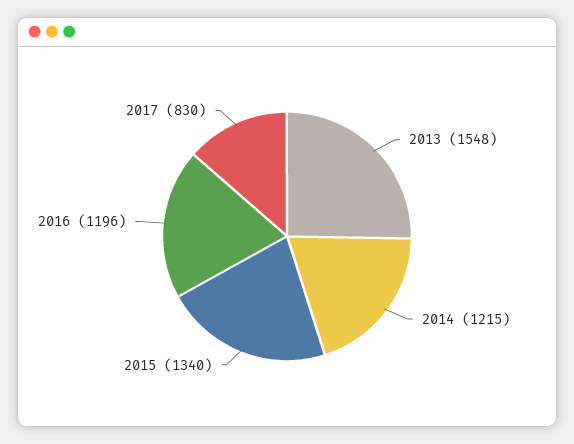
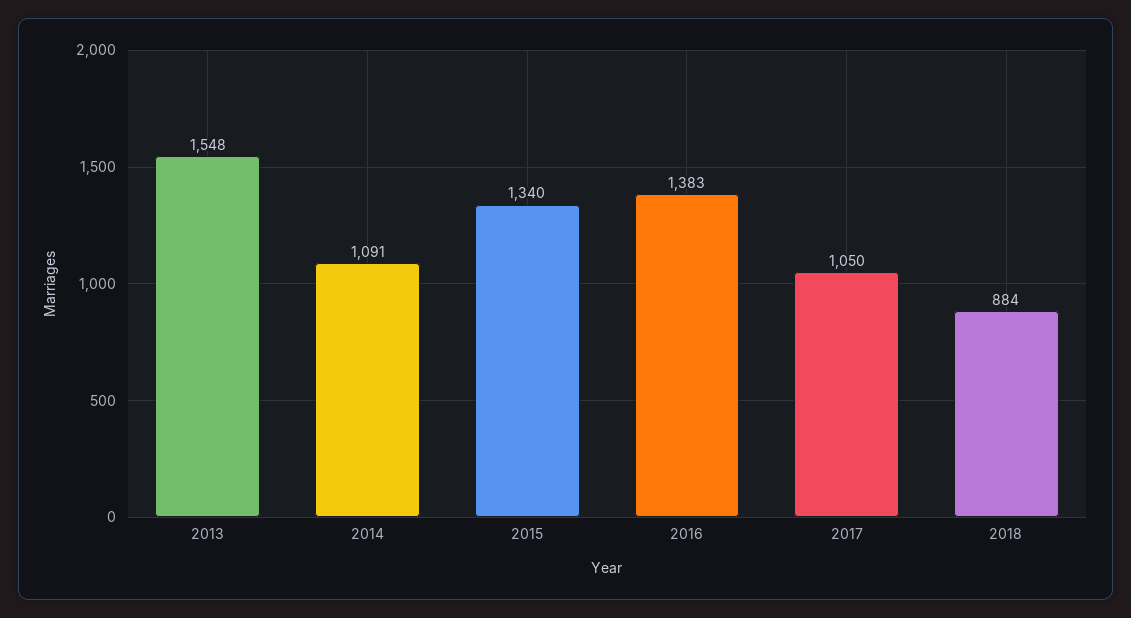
2014: 1215 -> 1091
2016: 1196 -> 1383
2017: 830 -> 1050
2018: none -> 884

